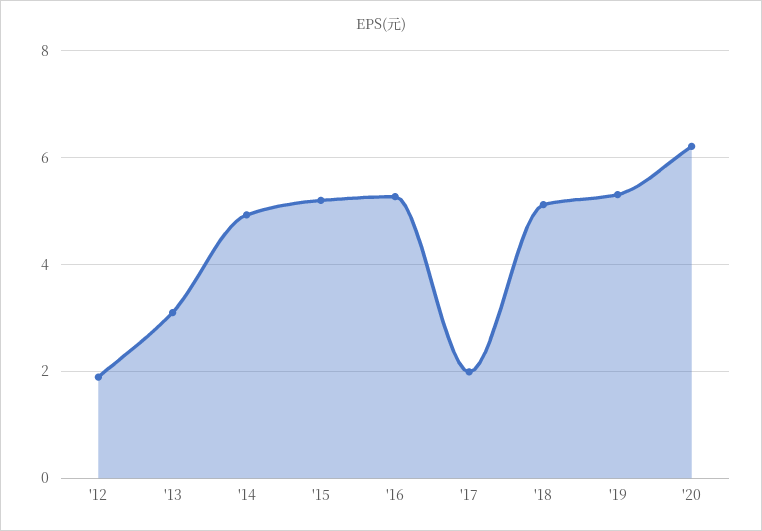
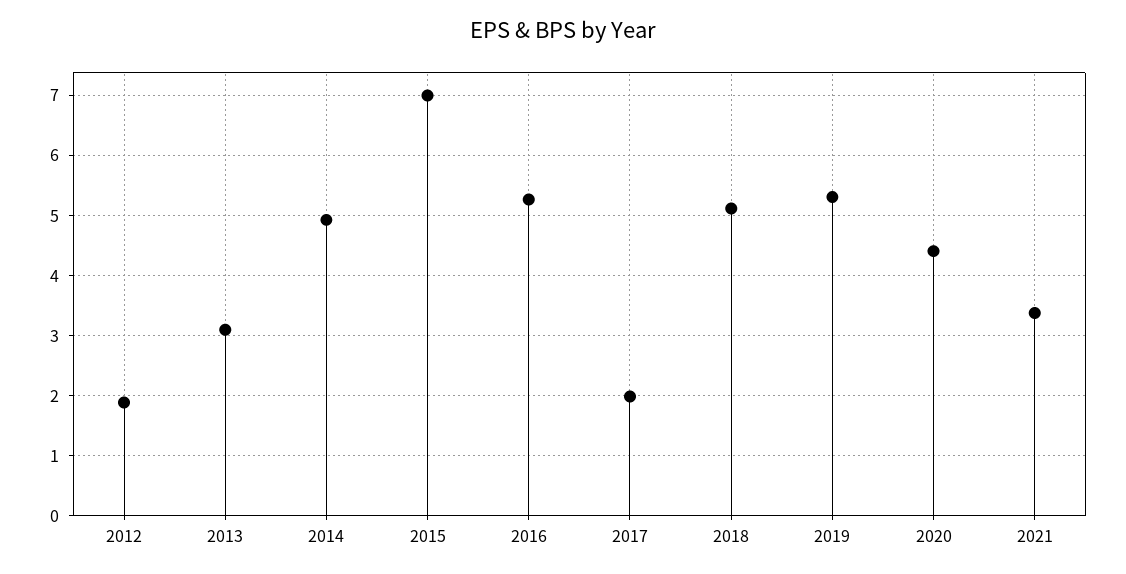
'15: 5.2 -> 7
'20: 6.2 -> 4.4
2021: none -> 3.4

